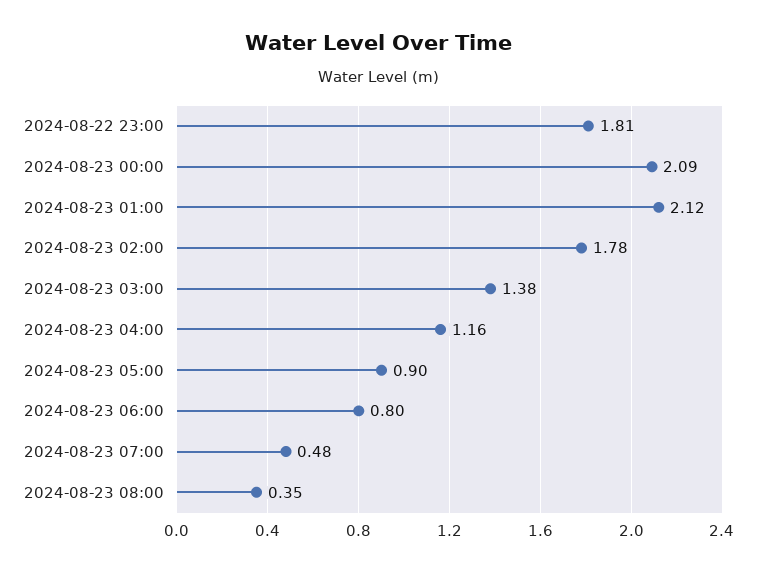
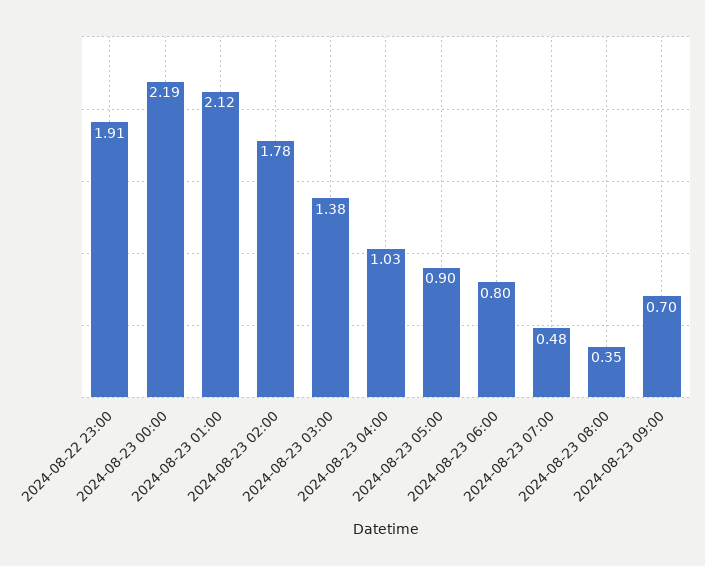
2024-08-22 23:00: 1.81 -> 1.91
2024-08-23 00:00: 2.09 -> 2.19
2024-08-23 04:00: 1.16 -> 1.03
2024-08-23 09:00: none -> 0.7

